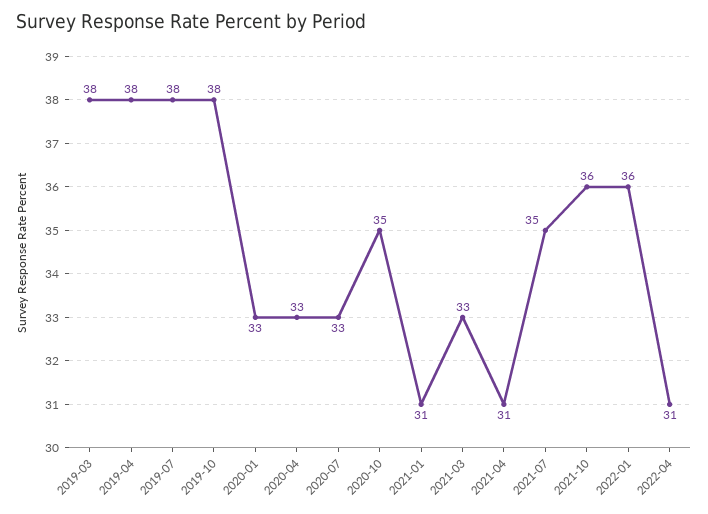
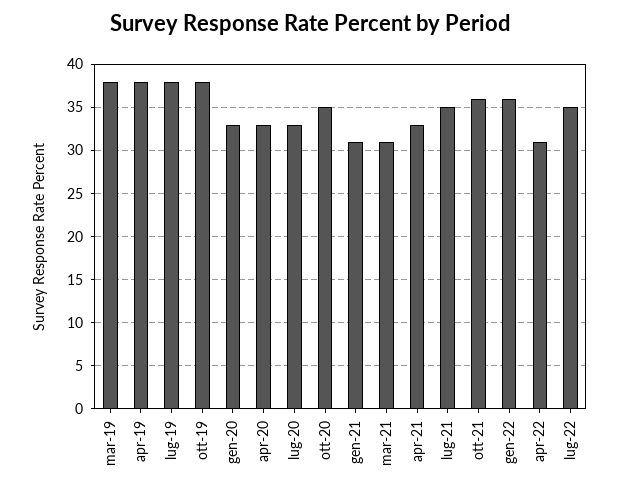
2021-03: 33 -> 31
2021-04: 31 -> 33
lug-22: none -> 35

